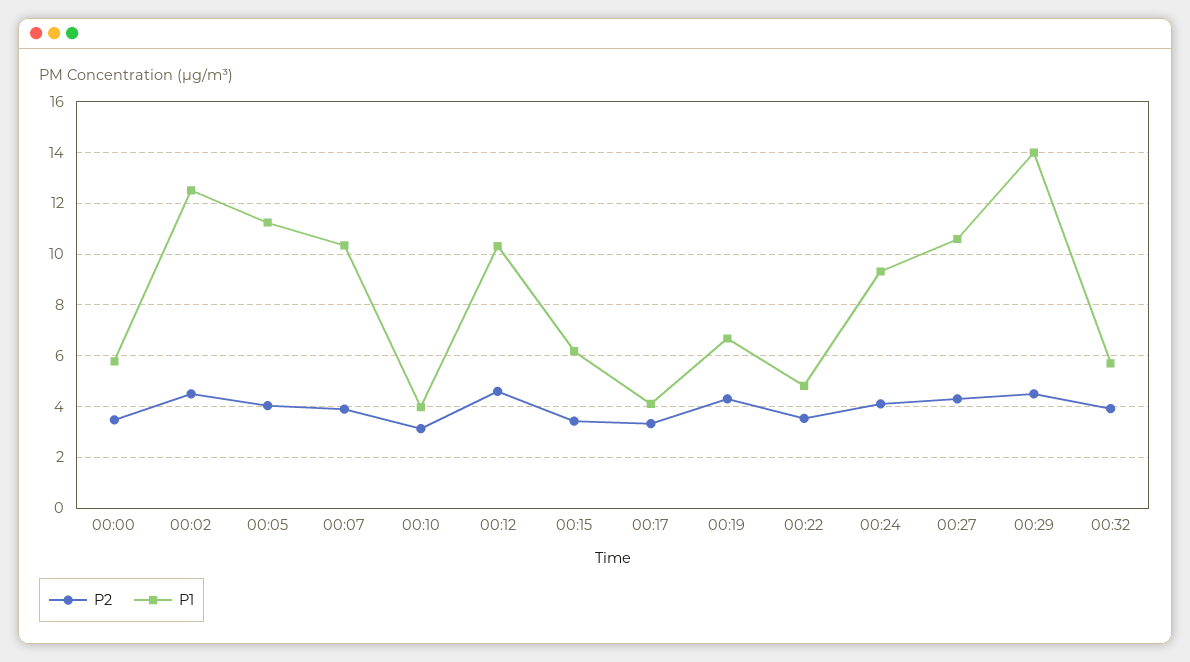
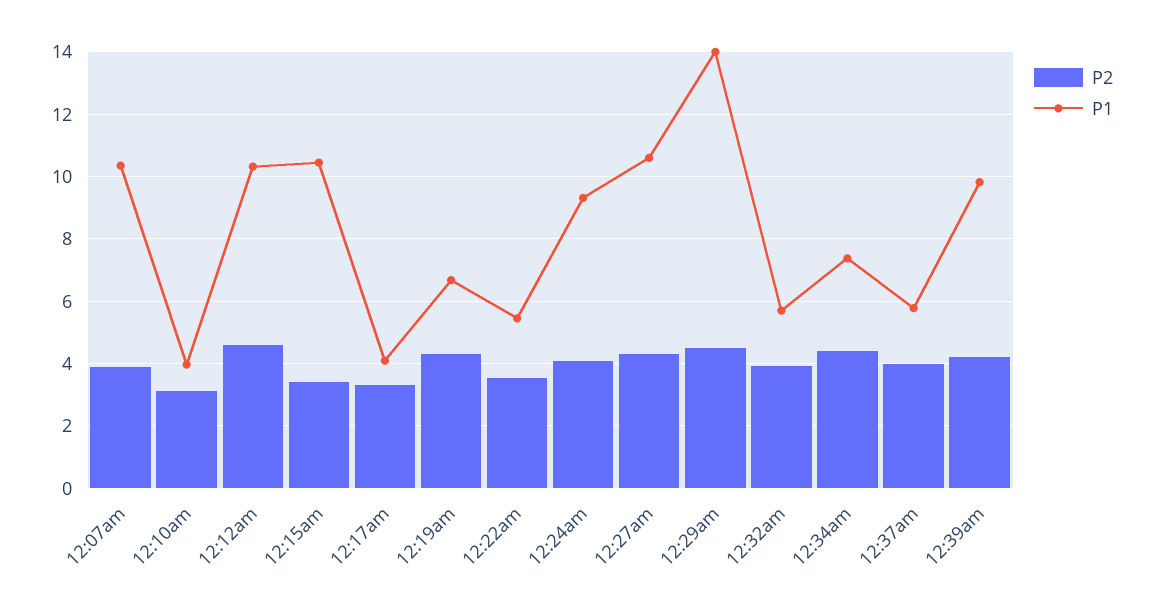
P2, 00:00: 3.5 -> none
P1, 00:00: 5.75 -> none
P2, 00:02: 4.5 -> none
P1, 00:02: 12.5 -> none
P2, 00:05: 4 -> none
P1, 00:05: 11.25 -> none
P1, 00:15: 6.25 -> 10.4
P1, 00:22: 4.75 -> 5.4
P2, 12:34am: none -> 4.4
P1, 12:34am: none -> 7.4
P2, 12:37am: none -> 4
P1, 12:37am: none -> 5.8
P2, 12:39am: none -> 4.2
P1, 12:39am: none -> 9.8

